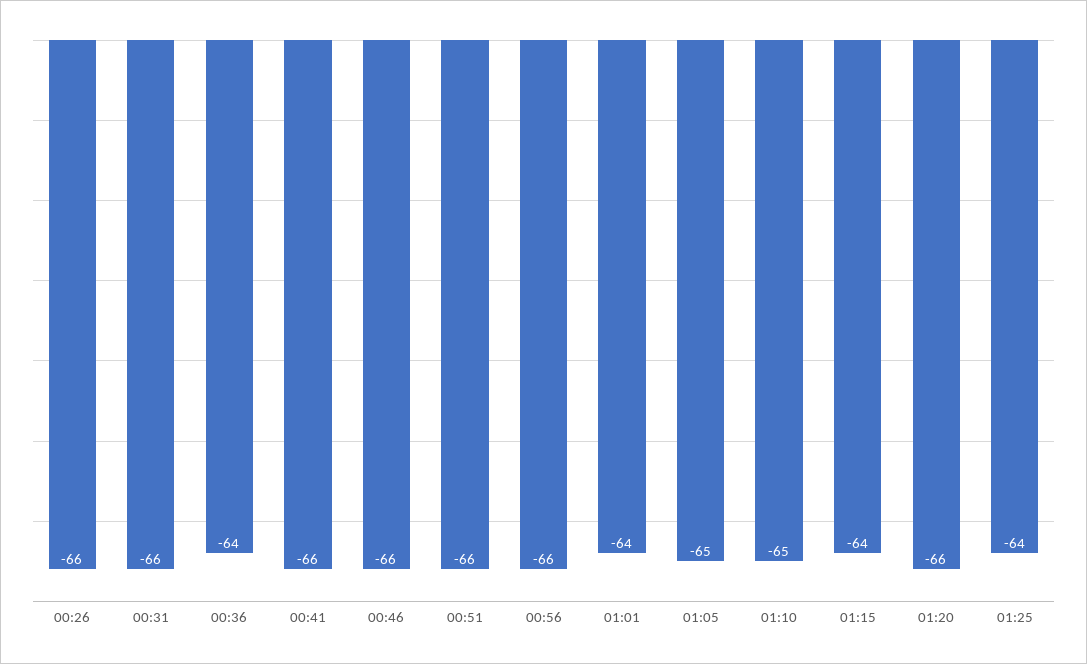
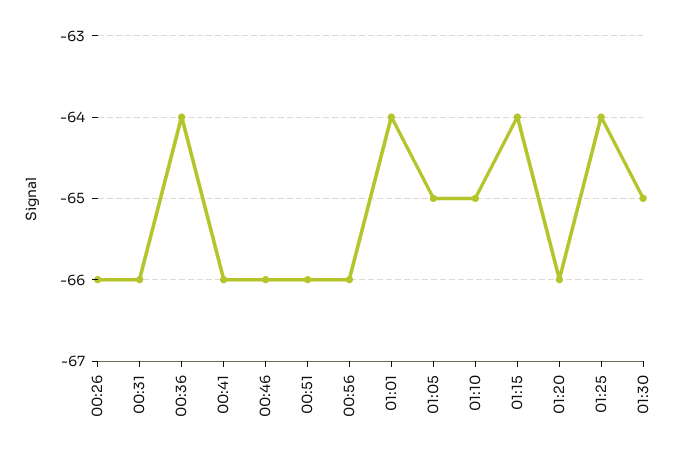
01:30: none -> -65

